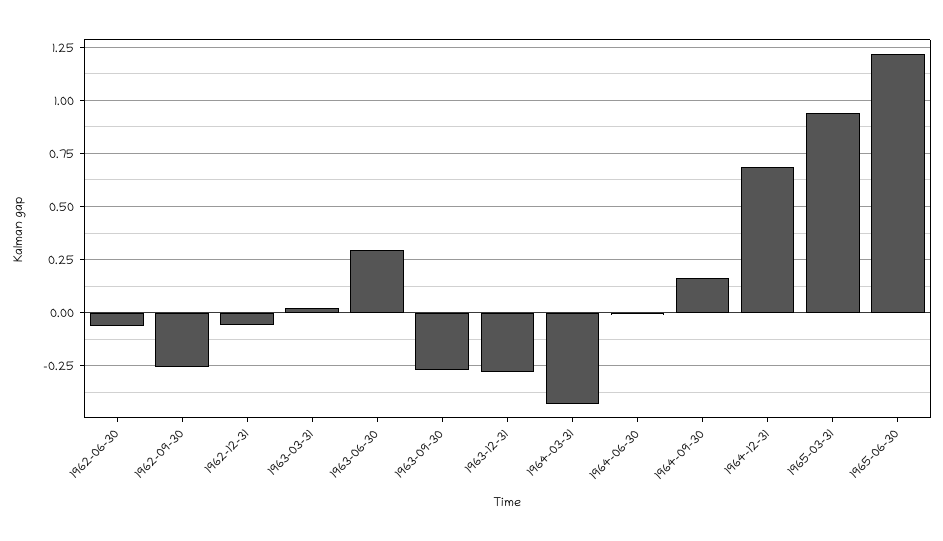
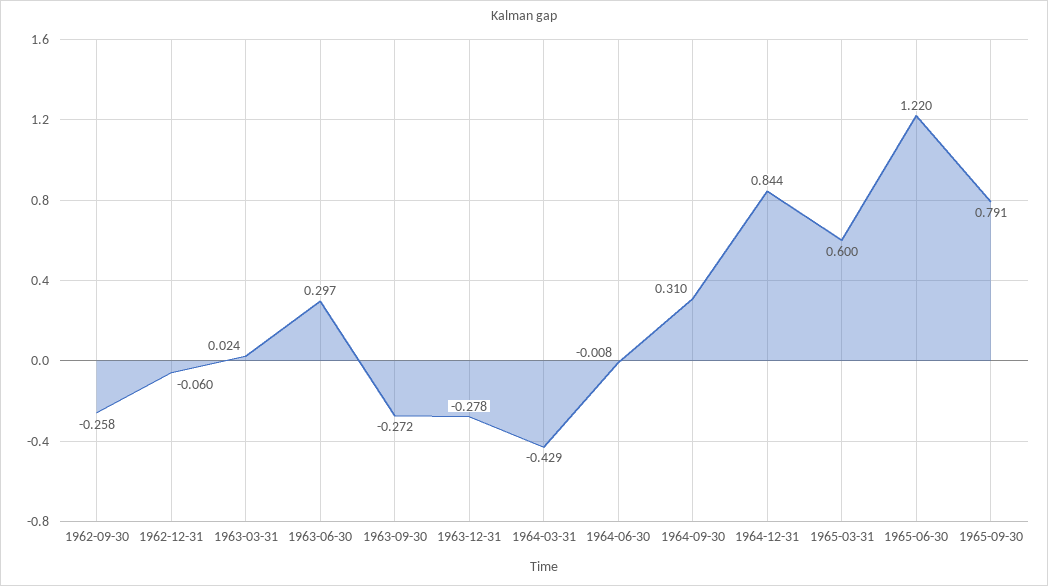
1962-06-30: -0.05 -> none
1964-09-30: 0.15 -> 0.31
1964-12-31: 0.7 -> 0.844
1965-03-31: 0.95 -> 0.6
1965-09-30: none -> 0.791

